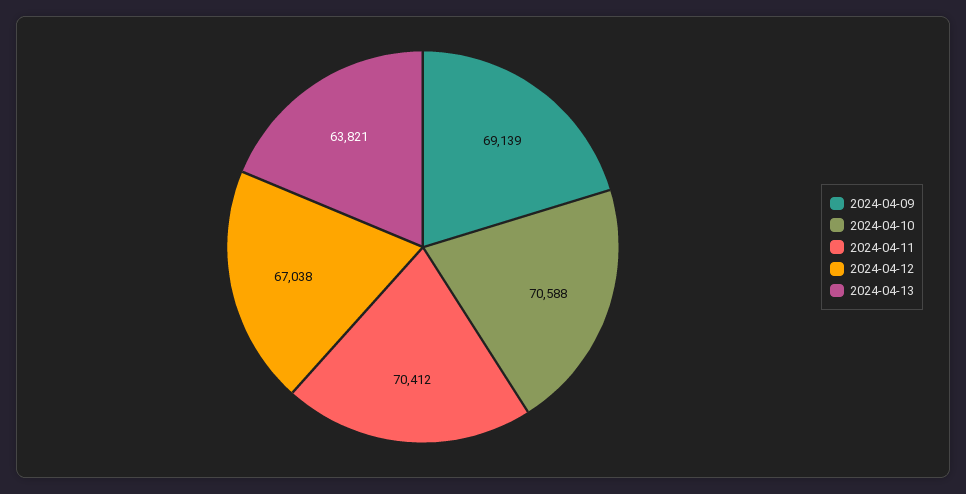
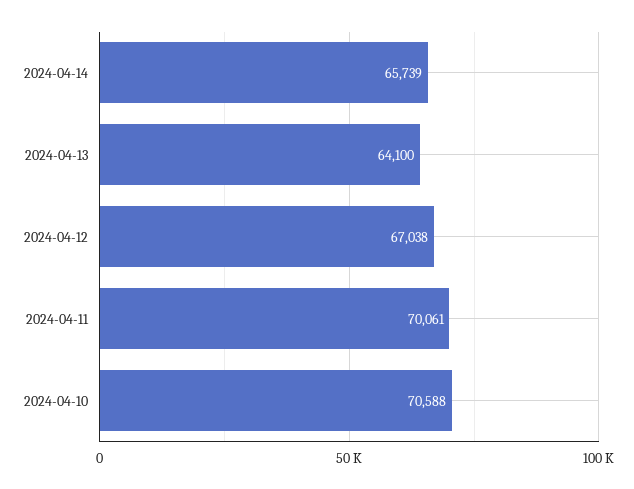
2024-04-09: 69139 -> none
2024-04-11: 70412 -> 70061
2024-04-13: 63821 -> 64100
2024-04-14: none -> 65739

